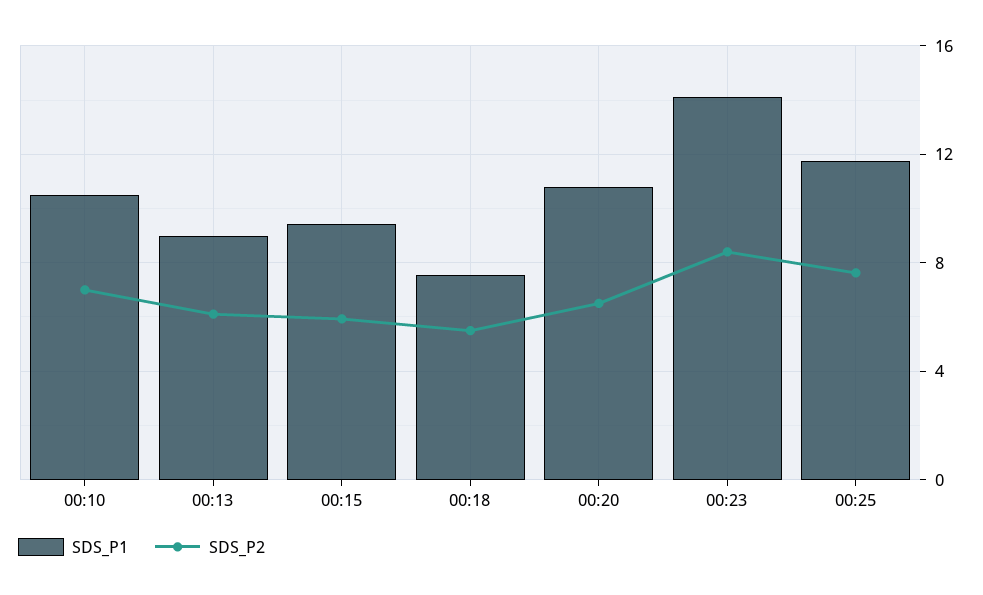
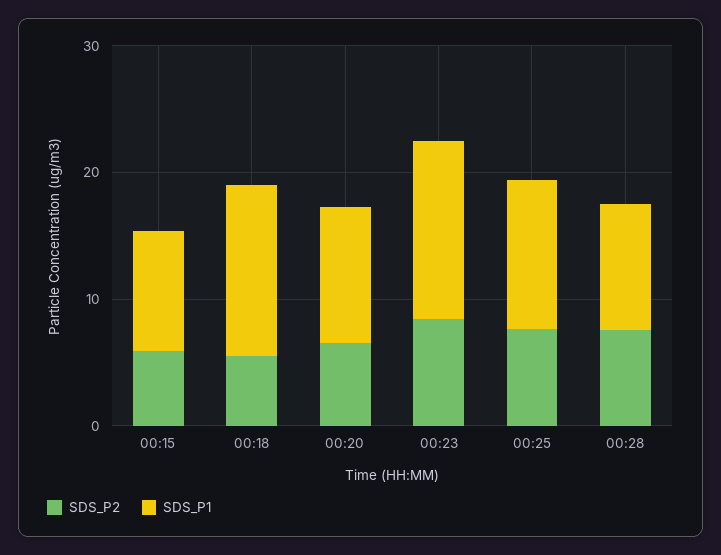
SDS_P1, 00:10: 10.5 -> none
SDS_P2, 00:10: 7 -> none
SDS_P1, 00:13: 9 -> none
SDS_P2, 00:13: 6 -> none
SDS_P1, 00:18: 7.5 -> 14
SDS_P2, 00:28: none -> 8
SDS_P1, 00:28: none -> 10

